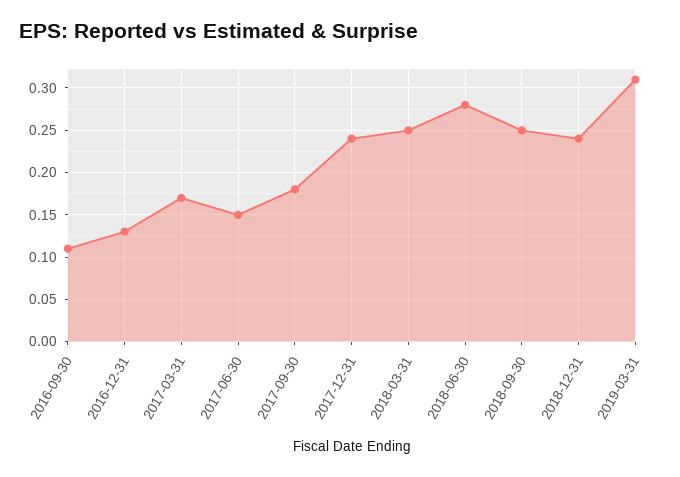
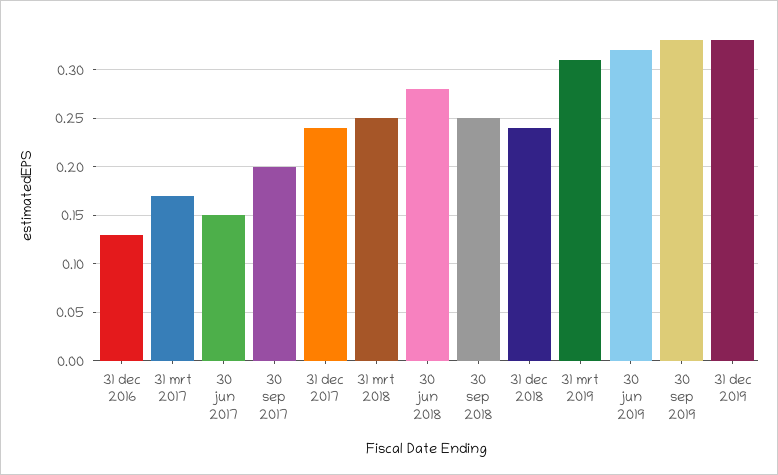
2016-09-30: 0.11 -> none
2017-09-30: 0.18 -> 0.2
30 jun 2019: none -> 0.32
30 sep 2019: none -> 0.33
31 dec 2019: none -> 0.33

